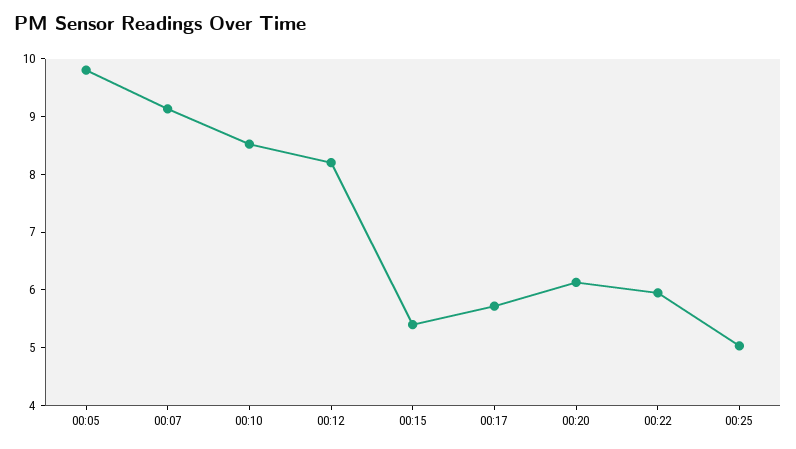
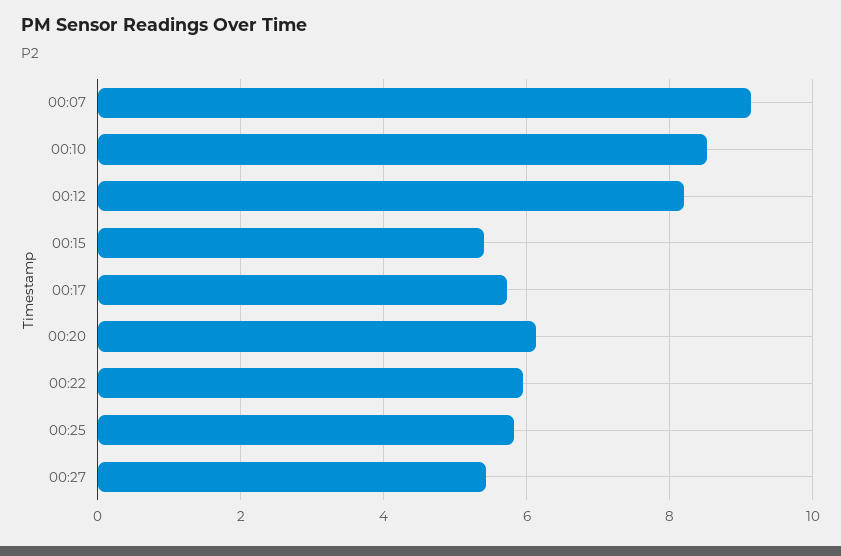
00:05: 9.8 -> none
00:25: 5 -> 5.8
00:27: none -> 5.4

